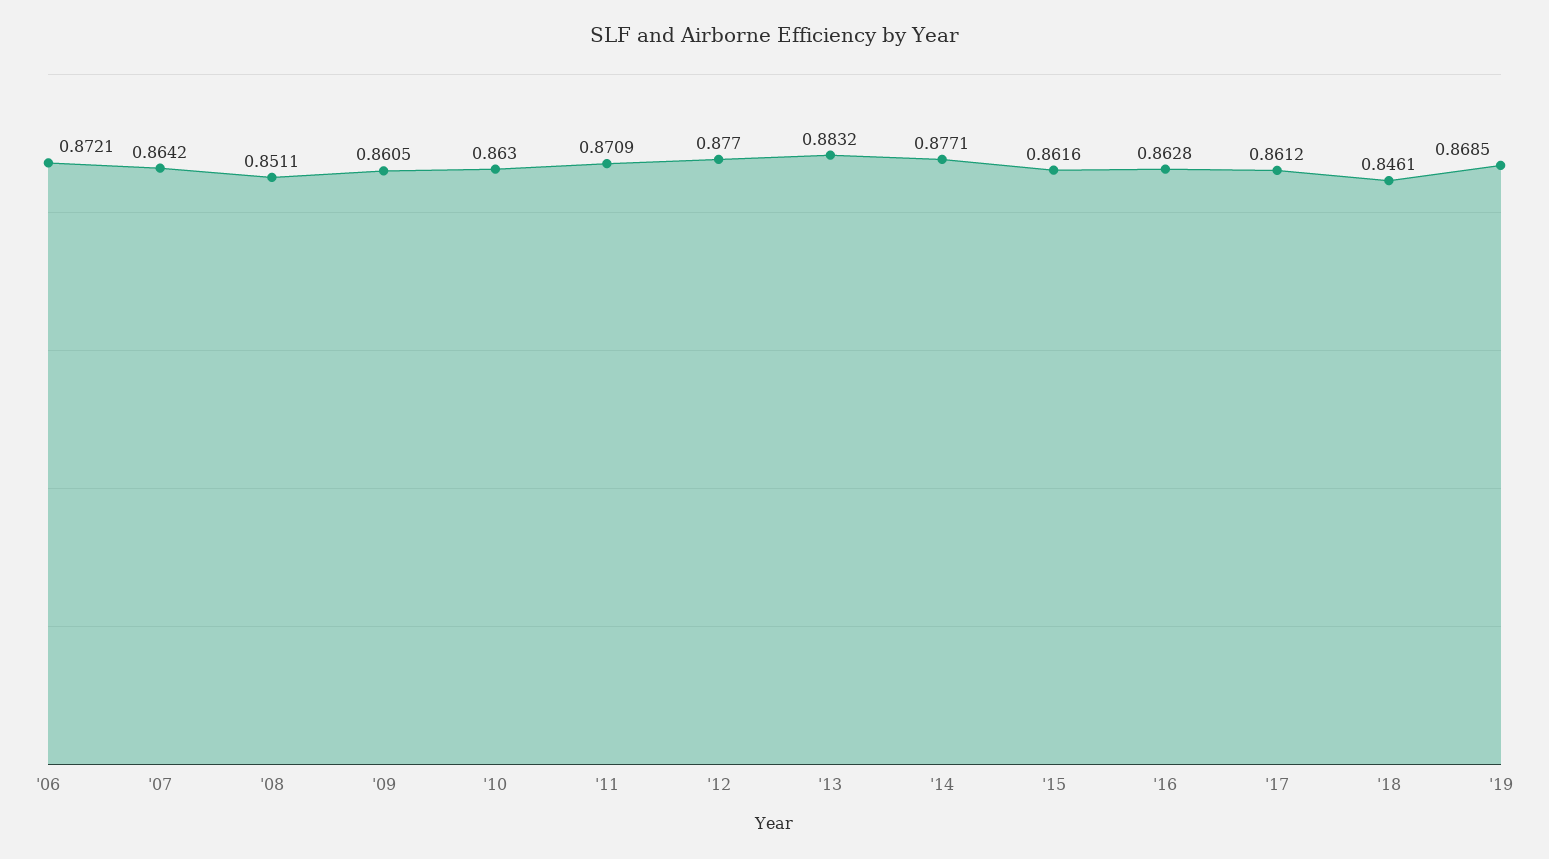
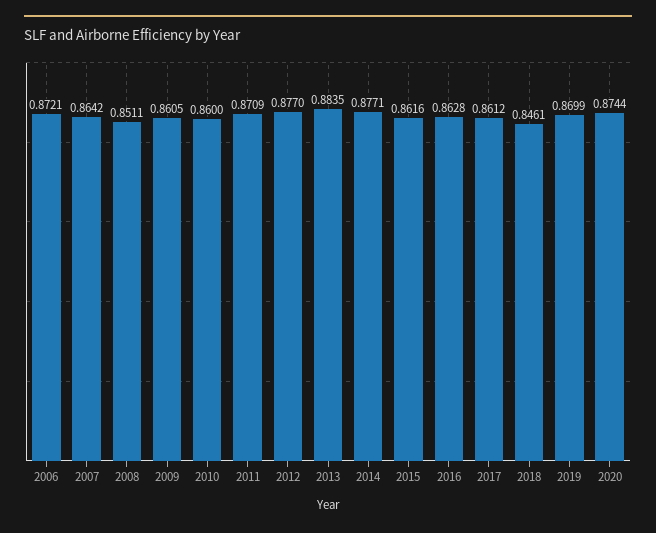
'10: 0.863 -> 0.86
'13: 0.8832 -> 0.8835
'19: 0.8685 -> 0.8699
2020: none -> 0.8744

